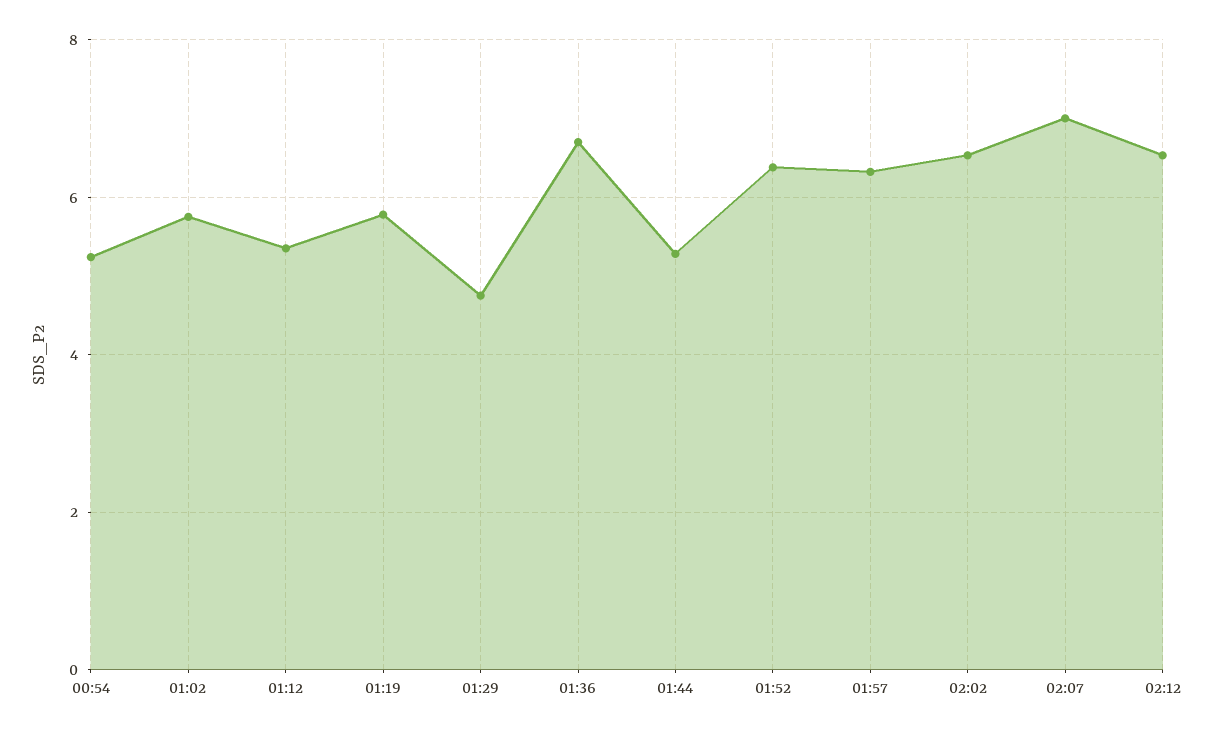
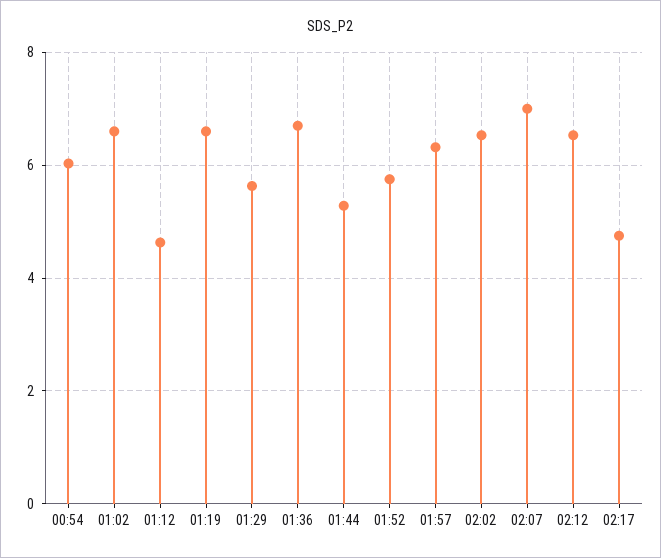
00:54: 5.2 -> 6
01:02: 5.8 -> 6.6
01:12: 5.4 -> 4.6
01:19: 5.8 -> 6.6
01:29: 4.8 -> 5.6
01:52: 6.4 -> 5.8
02:17: none -> 4.8

